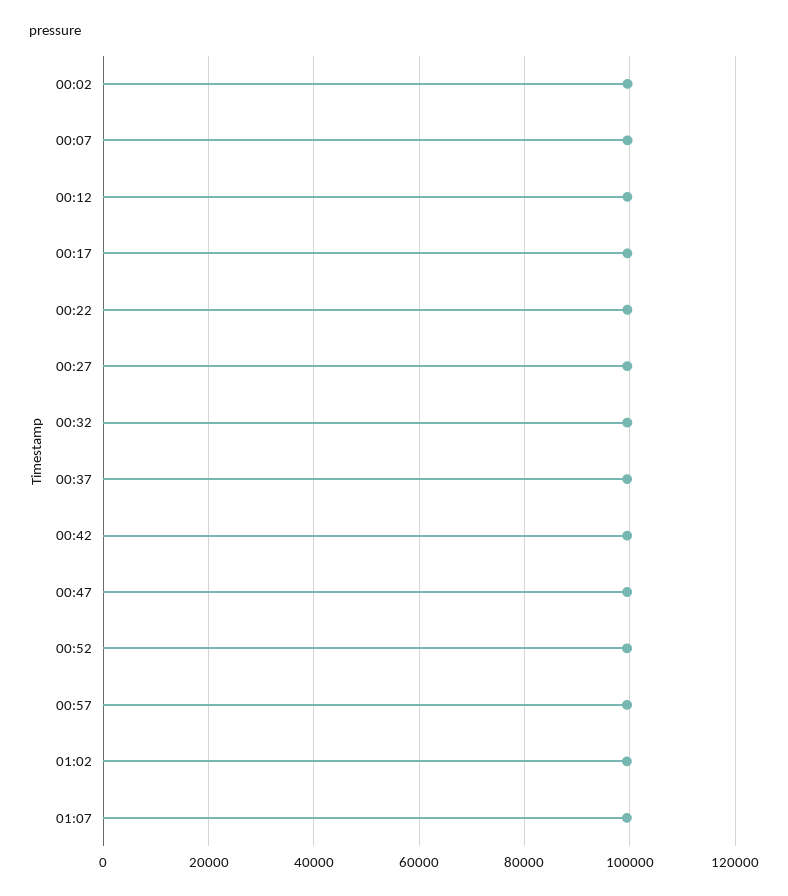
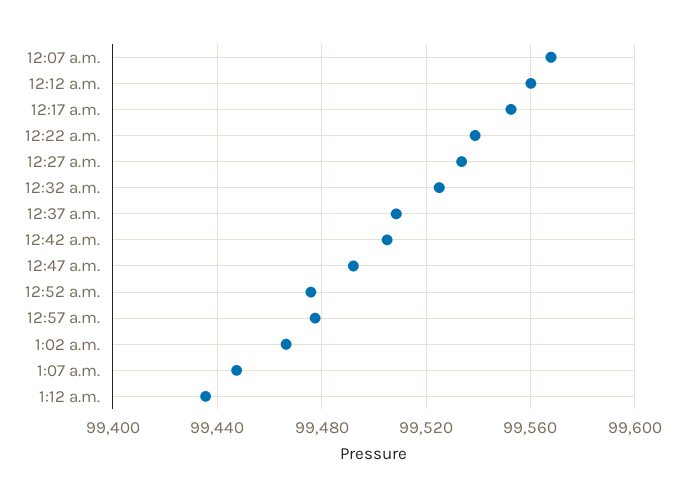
00:02: 100000 -> none
1:12 a.m.: none -> 99435

